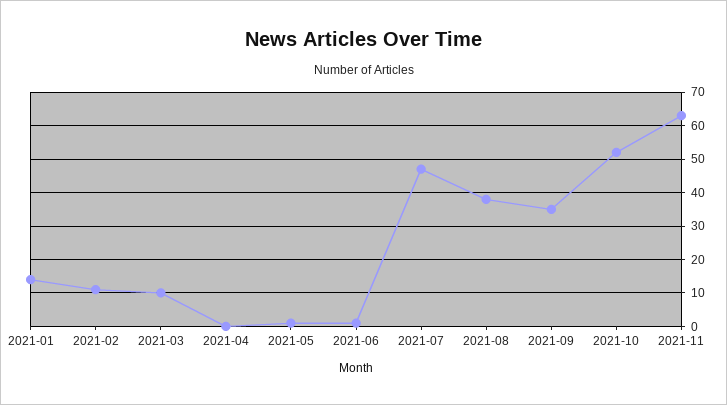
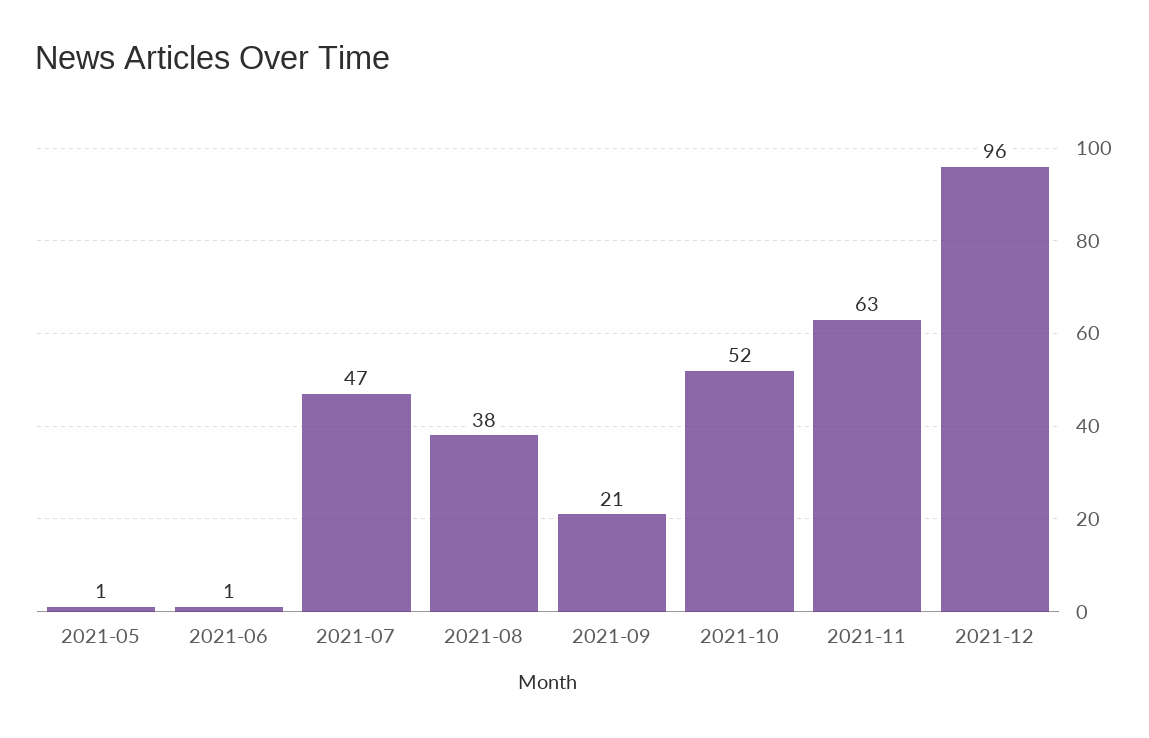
2021-01: 15 -> none
2021-02: 10 -> none
2021-03: 10 -> none
2021-04: 0 -> none
2021-09: 35 -> 21
2021-12: none -> 96

